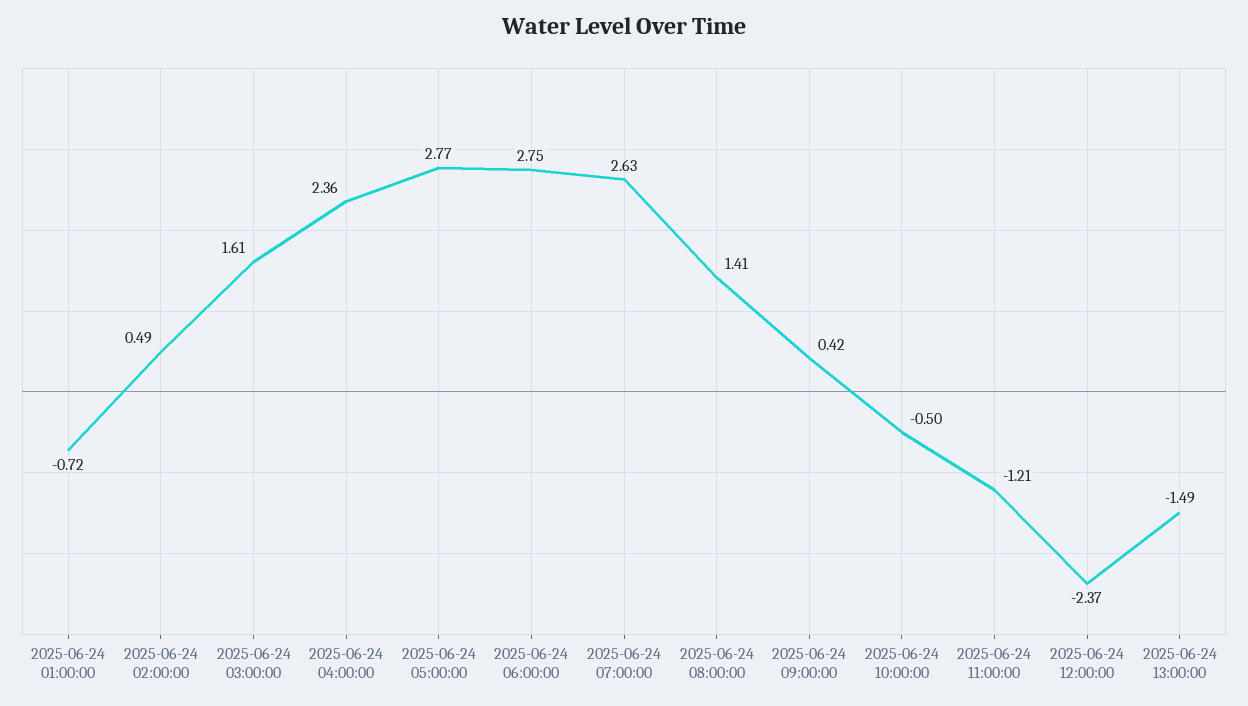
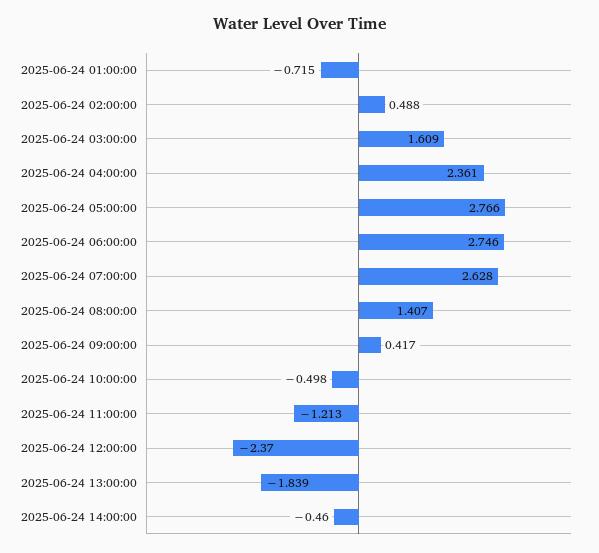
2025-06-24 13:00:00: -1.49 -> -1.839
2025-06-24 14:00:00: none -> -0.46

